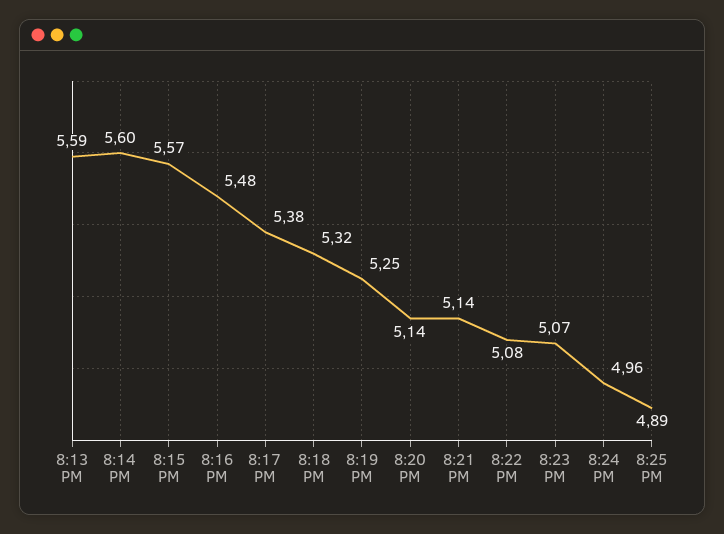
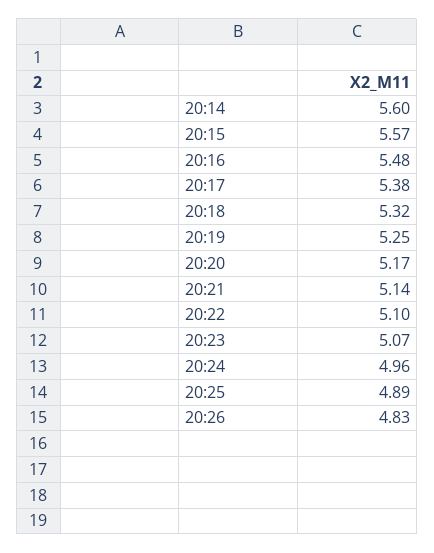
8:13 PM: 5.59 -> none
8:20 PM: 5.14 -> 5.17
8:22 PM: 5.08 -> 5.1
20:26: none -> 4.83

